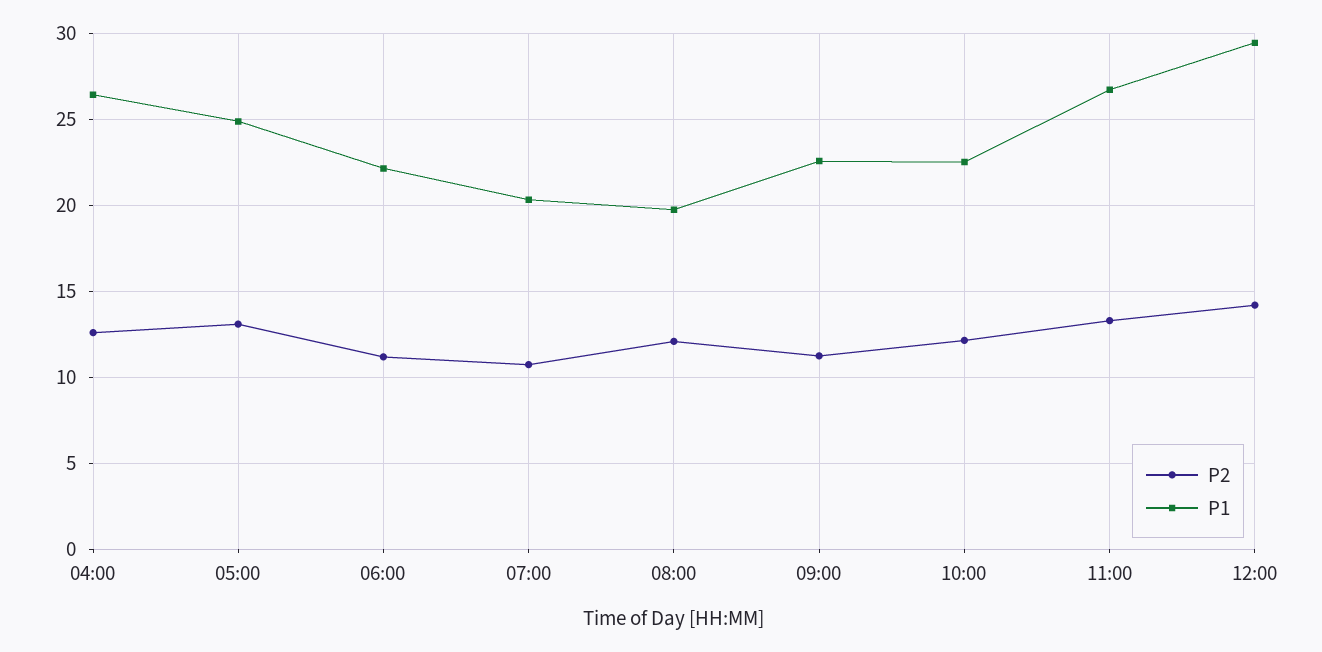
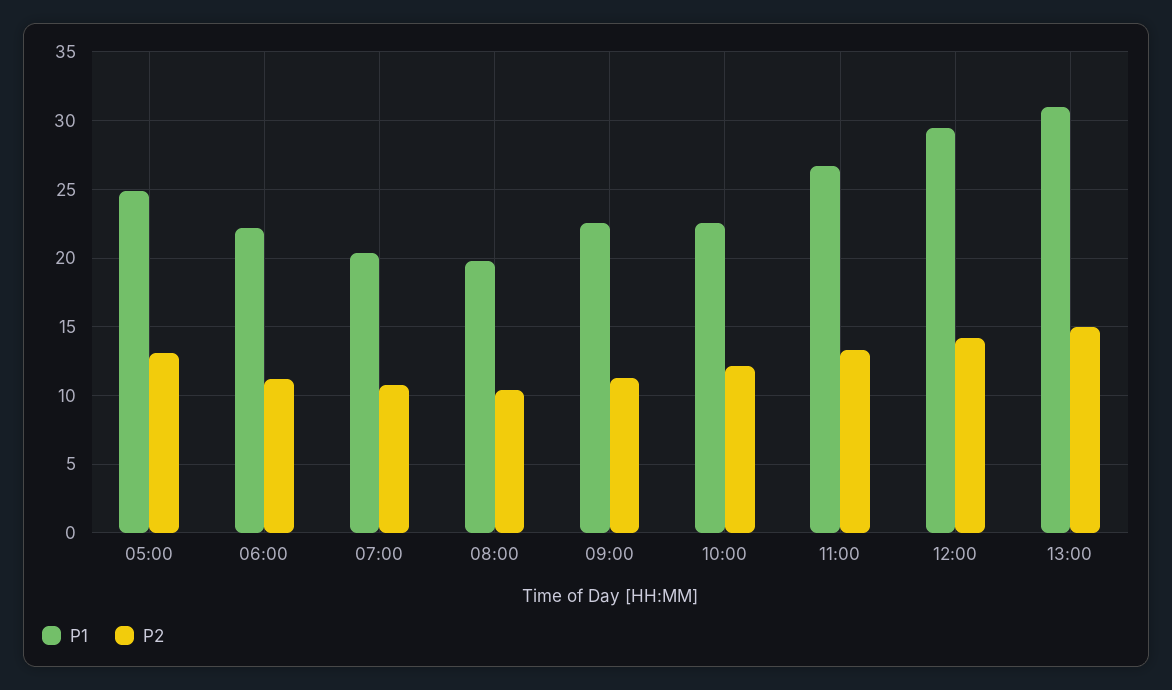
P2, 04:00: 12.5 -> none
P1, 04:00: 26.5 -> none
P2, 08:00: 12 -> 10.5
P1, 13:00: none -> 31
P2, 13:00: none -> 15

